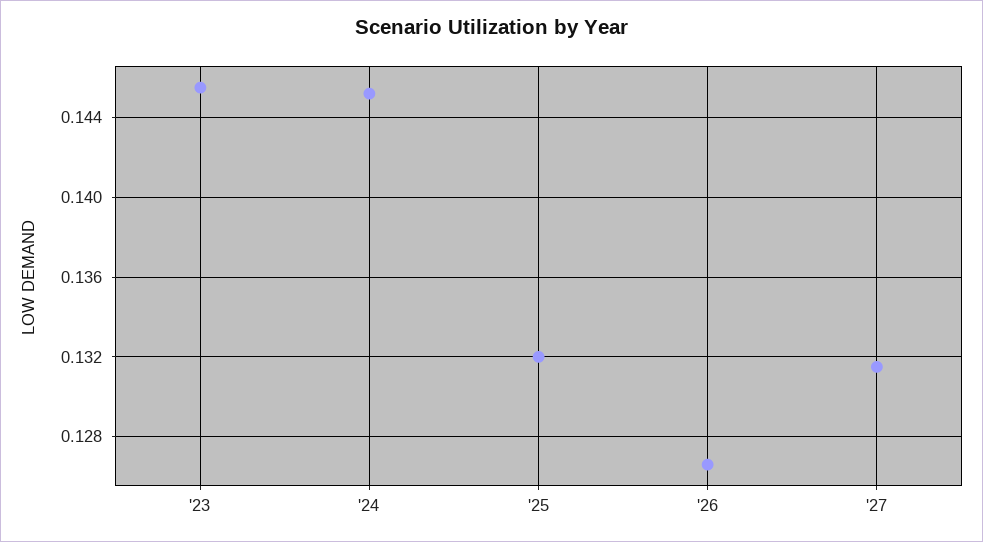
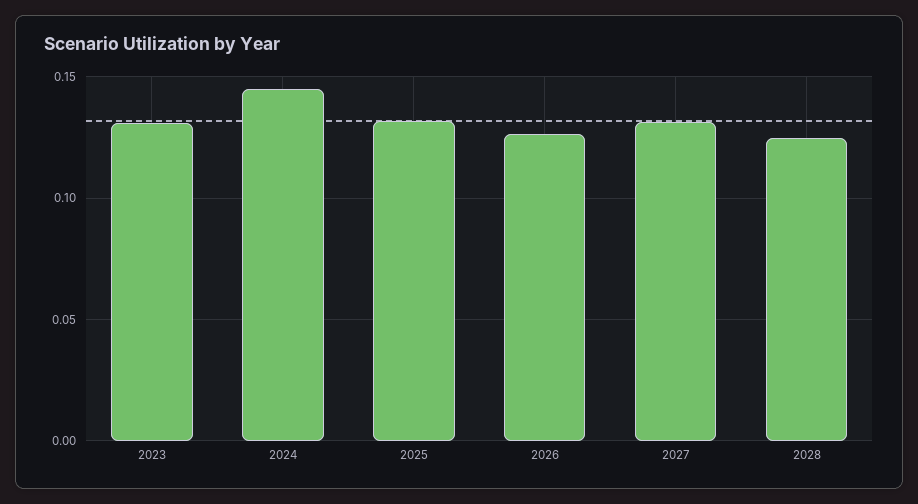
'23: 0.1455 -> 0.13
2028: none -> 0.125

